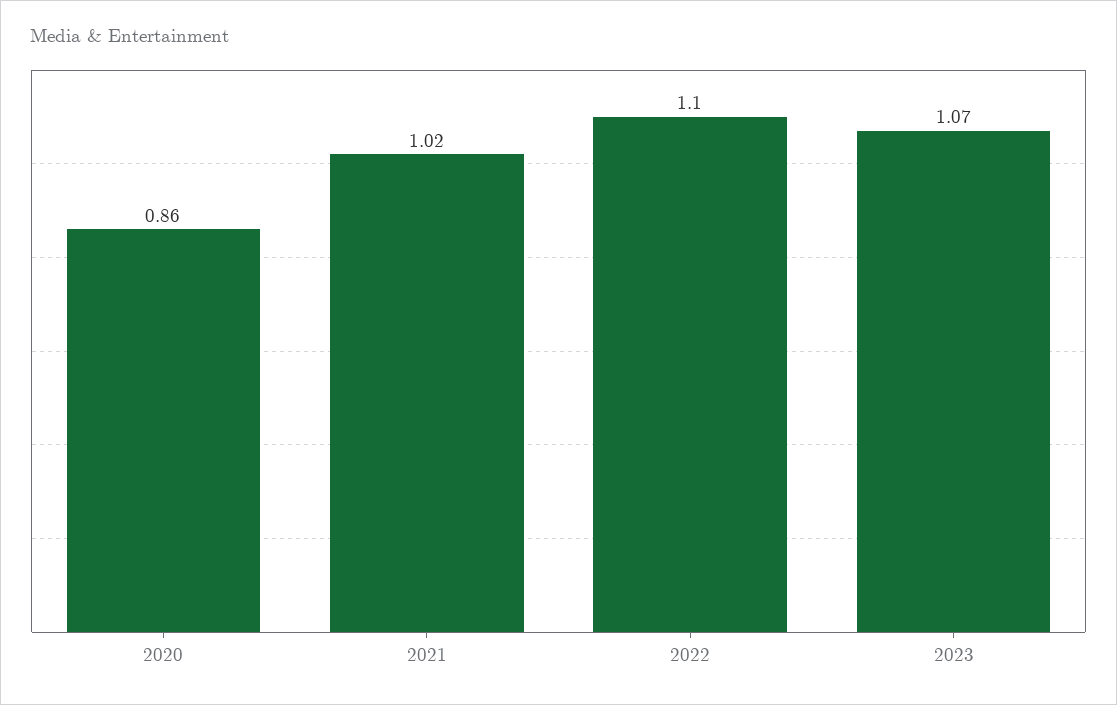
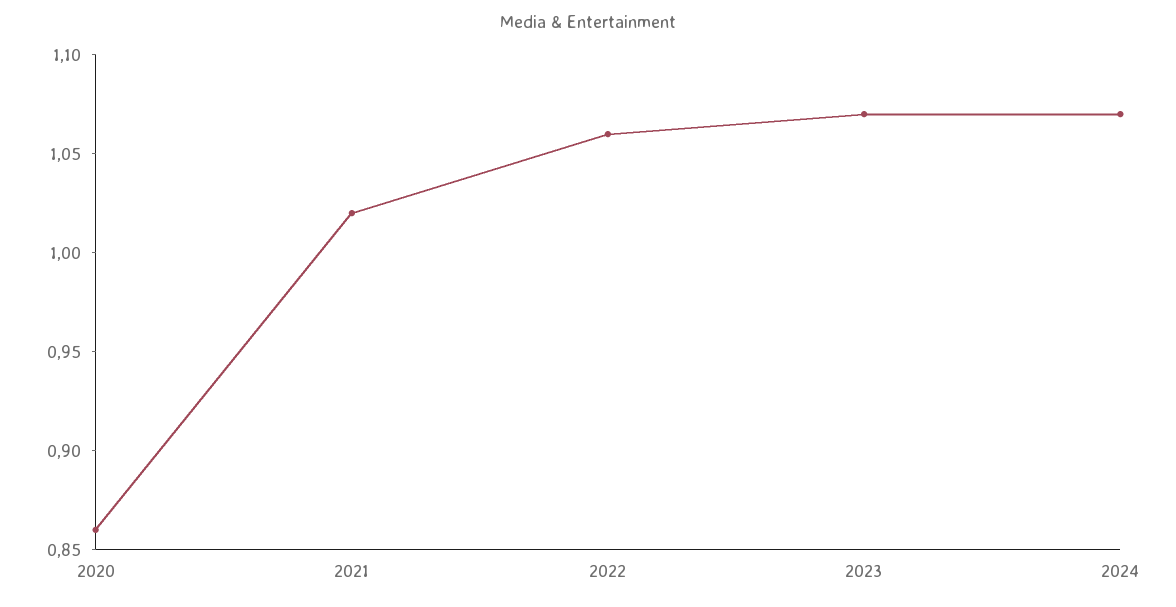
2022: 1.1 -> 1.06
2024: none -> 1.07

